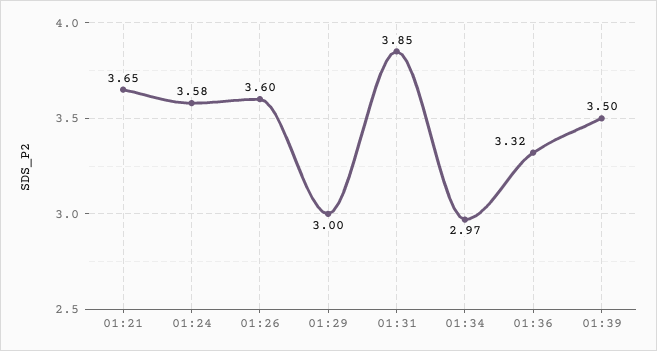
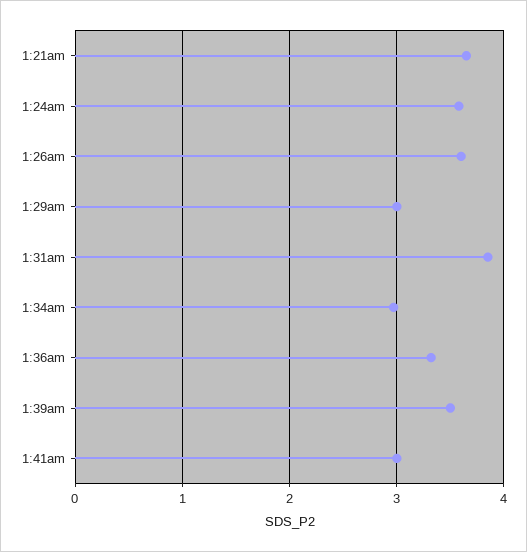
1:41am: none -> 3

